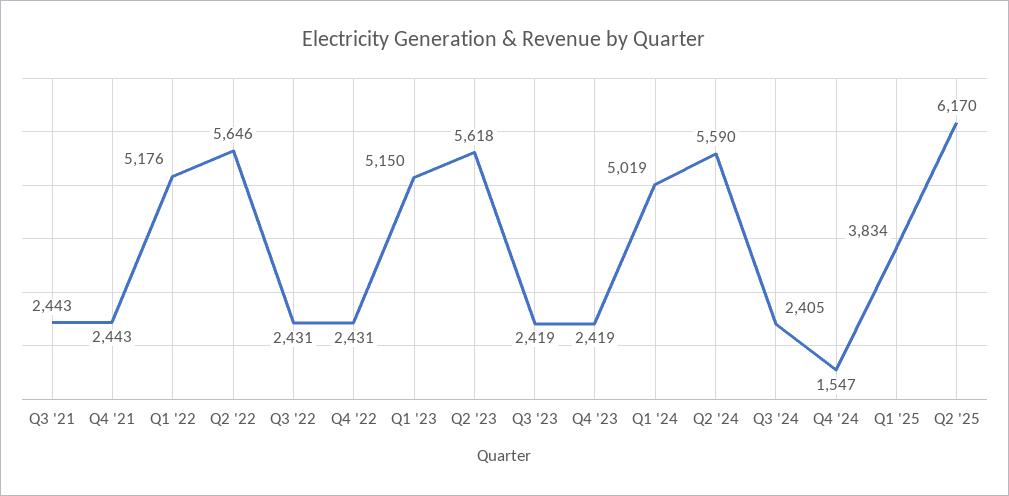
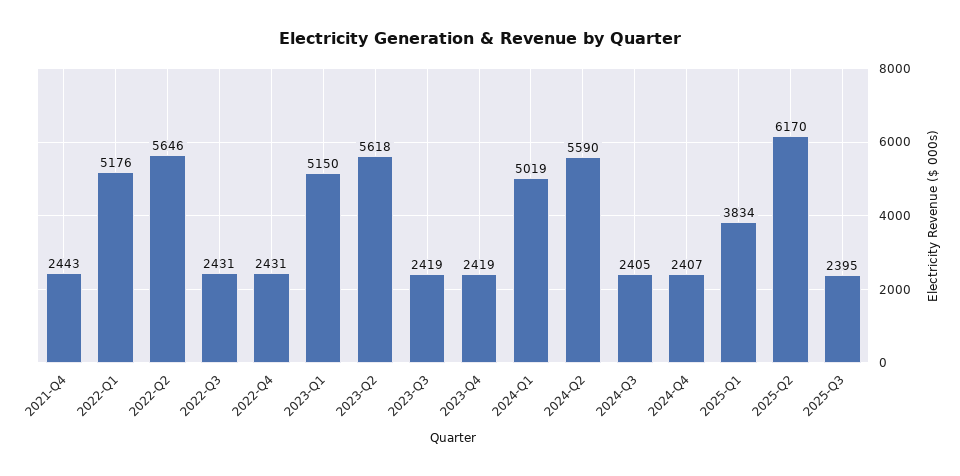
Q3 '21: 2443 -> none
Q4 '24: 1547 -> 2407
2025-Q3: none -> 2395

